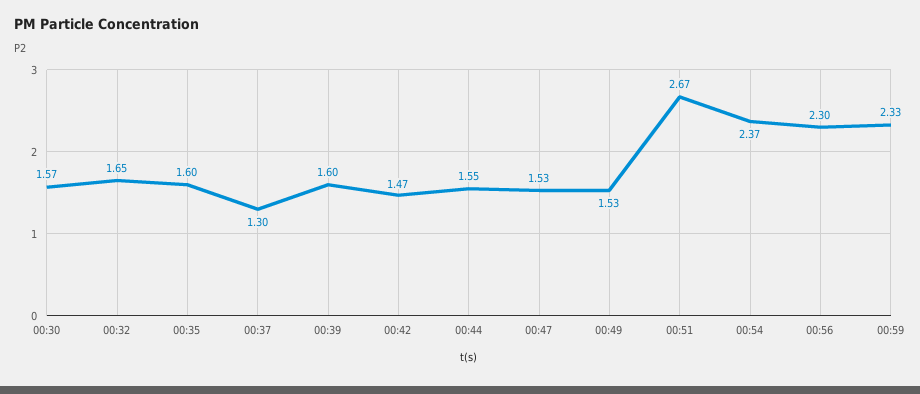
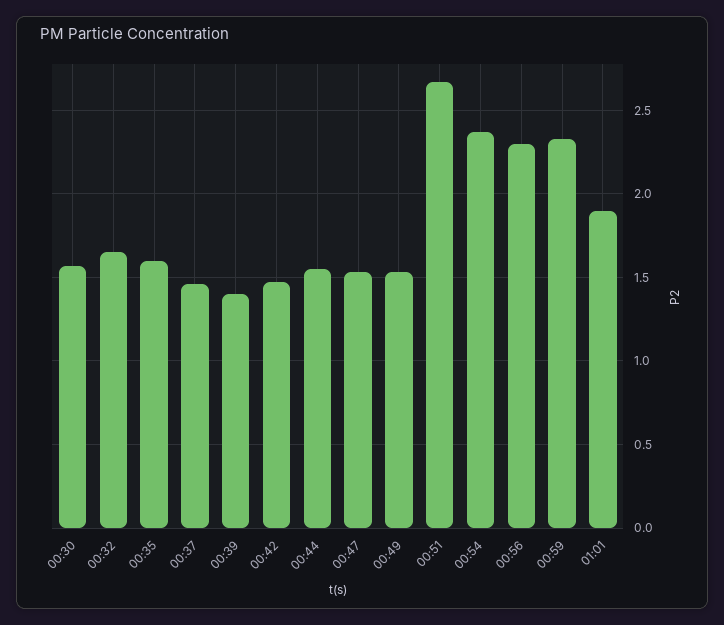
00:37: 1.3 -> 1.45
00:39: 1.6 -> 1.4
01:01: none -> 1.9

